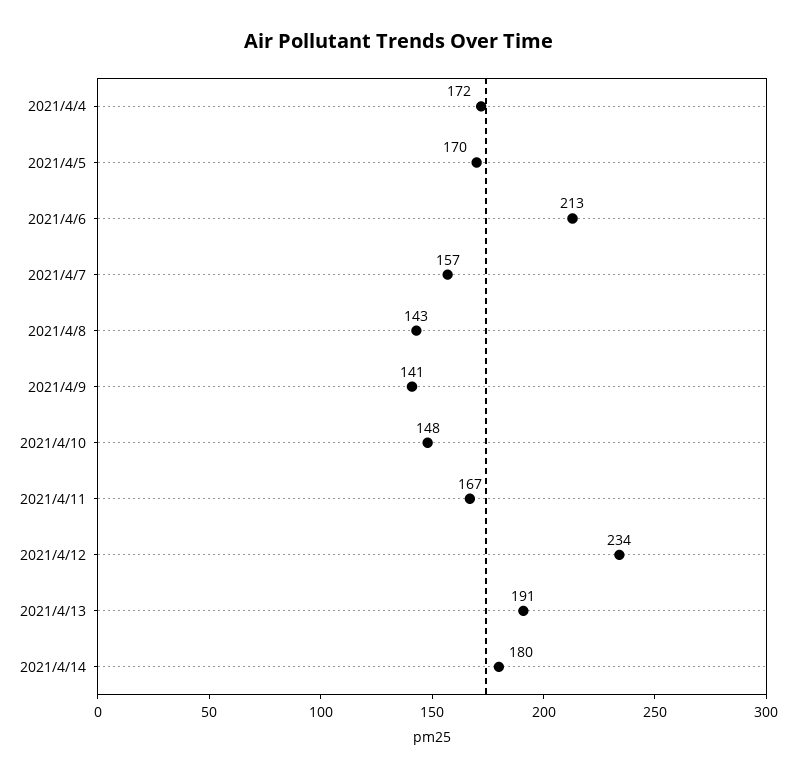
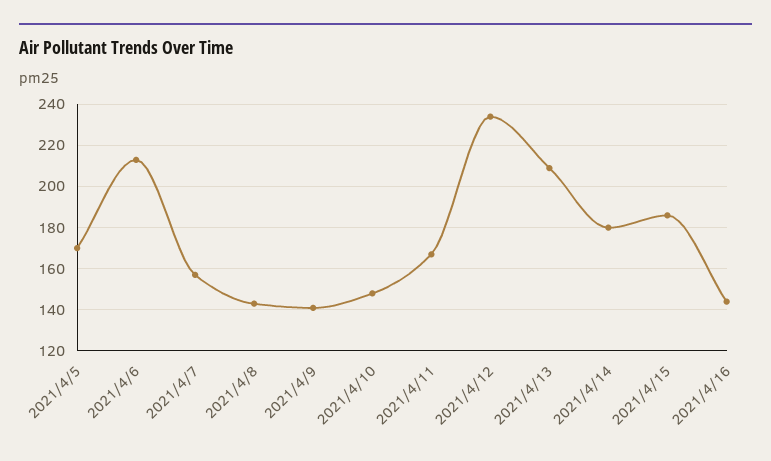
2021/4/4: 172 -> none
2021/4/13: 191 -> 210
2021/4/15: none -> 185
2021/4/16: none -> 145

